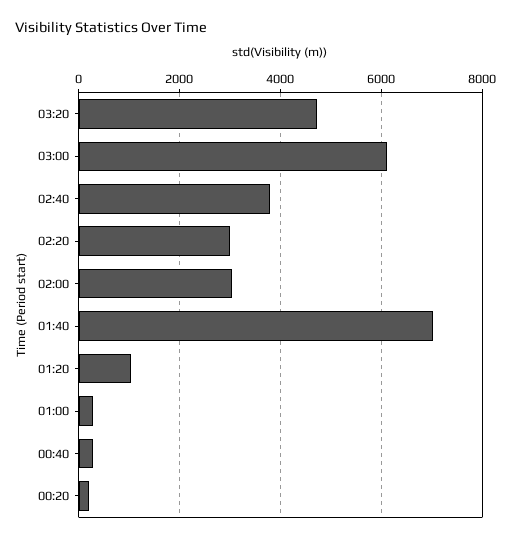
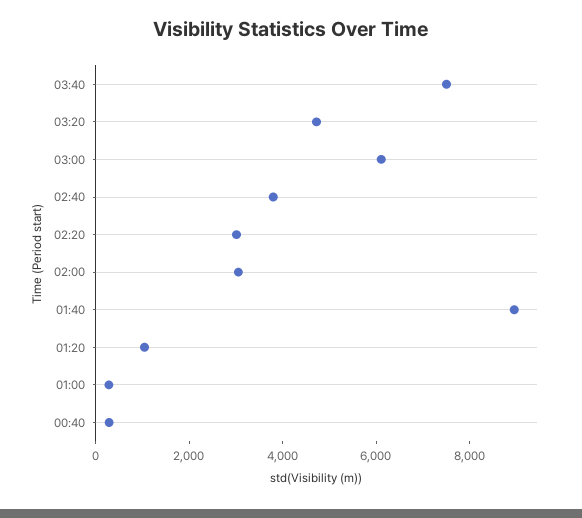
01:40: 7000 -> 9000
00:20: 200 -> none
03:40: none -> 7500

